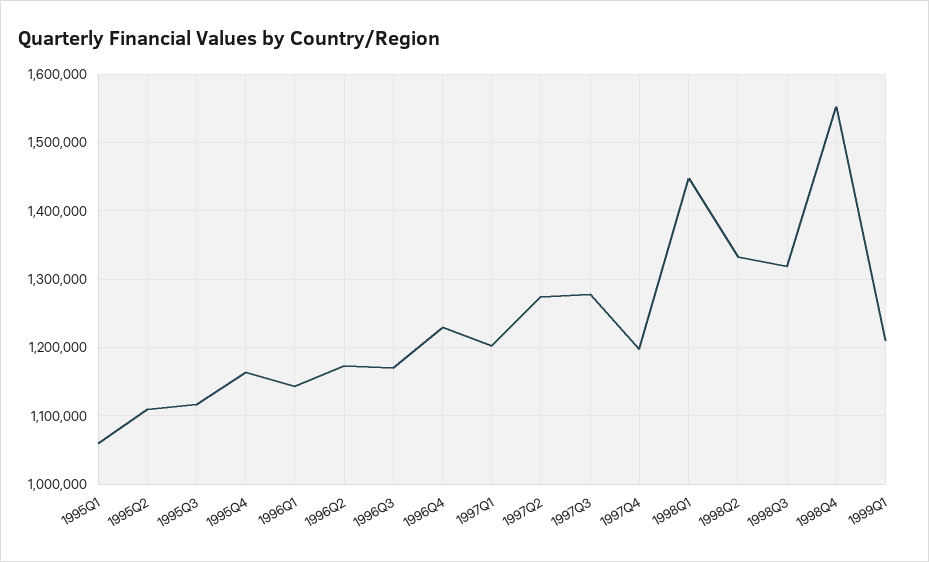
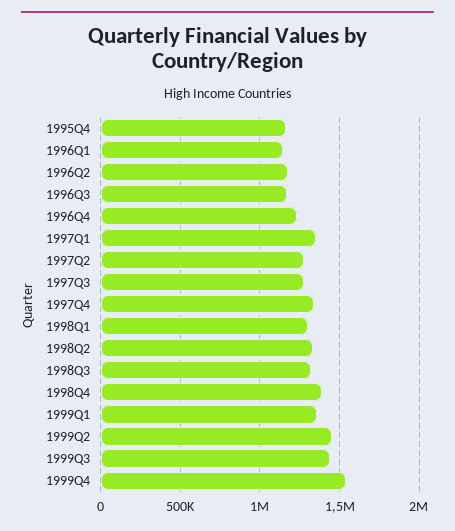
1995Q1: 1060000 -> none
1995Q2: 1110000 -> none
1995Q3: 1120000 -> none
1997Q1: 1200000 -> 1350000
1997Q4: 1200000 -> 1350000
1998Q1: 1450000 -> 1300000
1998Q4: 1550000 -> 1400000
1999Q1: 1210000 -> 1350000
1999Q2: none -> 1450000
1999Q3: none -> 1450000
1999Q4: none -> 1550000

